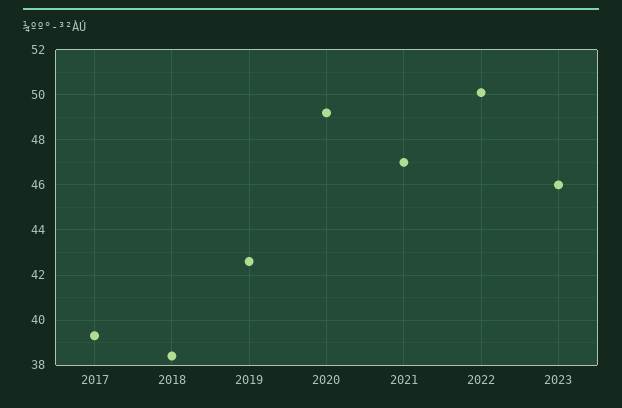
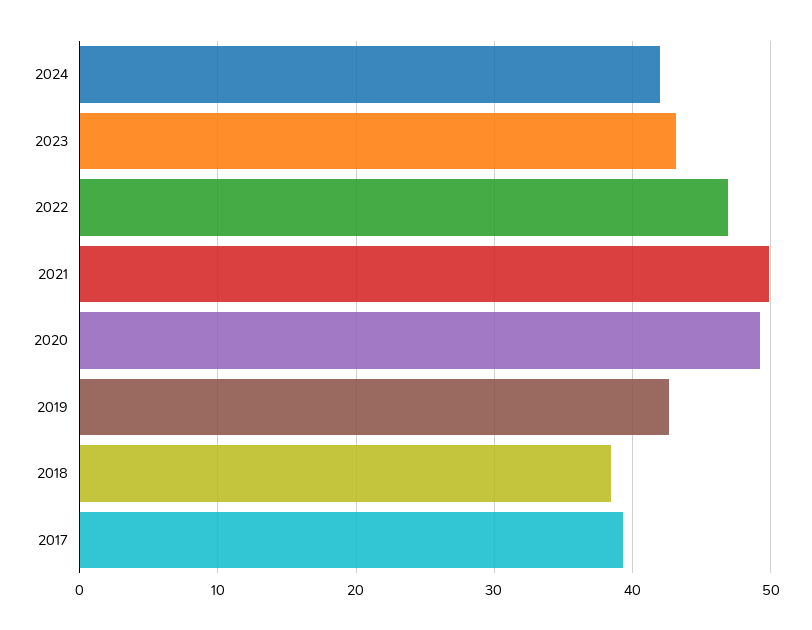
2021: 47 -> 50
2022: 50 -> 47
2023: 46 -> 43
2024: none -> 42

